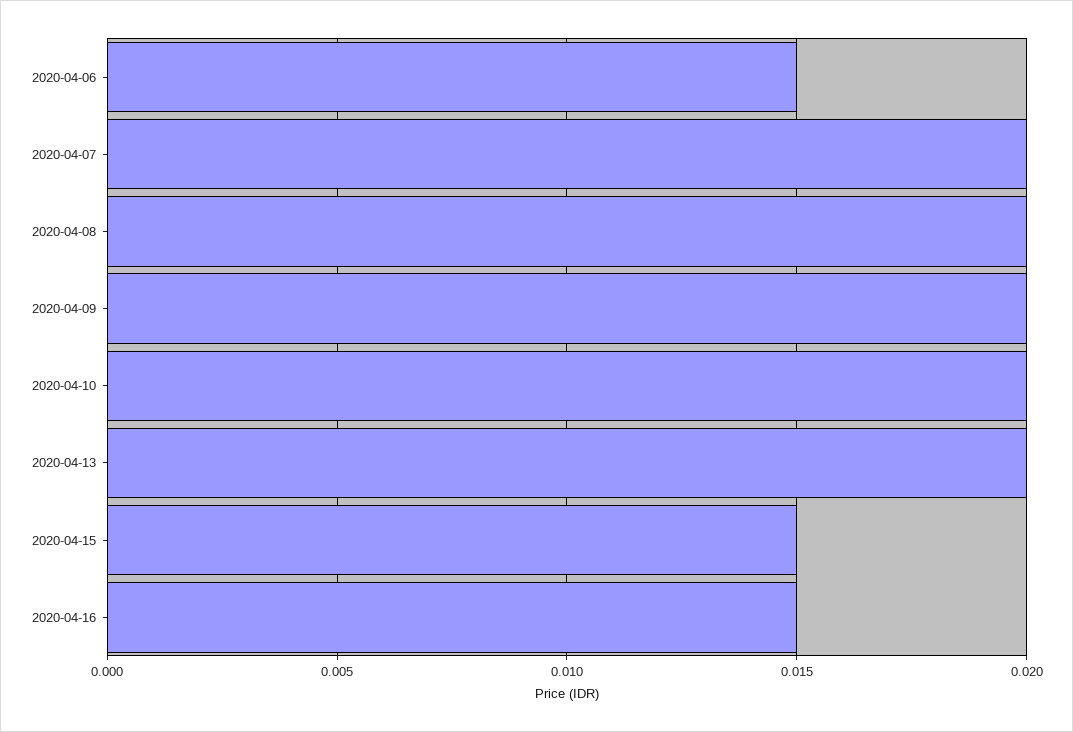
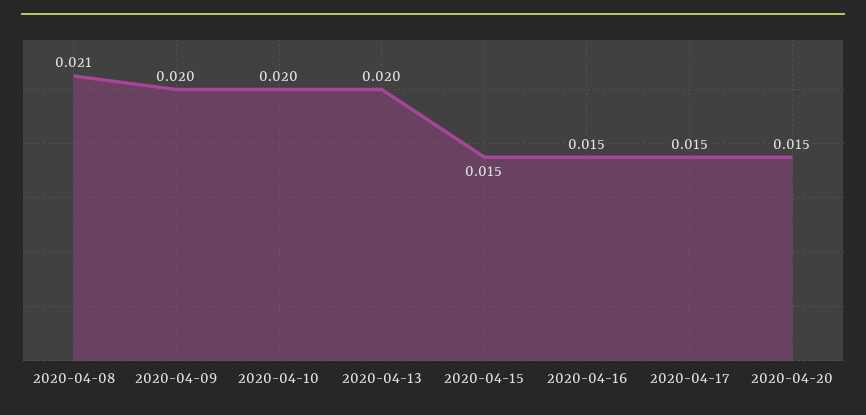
2020-04-06: 0.015 -> none
2020-04-07: 0.02 -> none
2020-04-08: 0.02 -> 0.021
2020-04-17: none -> 0.015
2020-04-20: none -> 0.015

